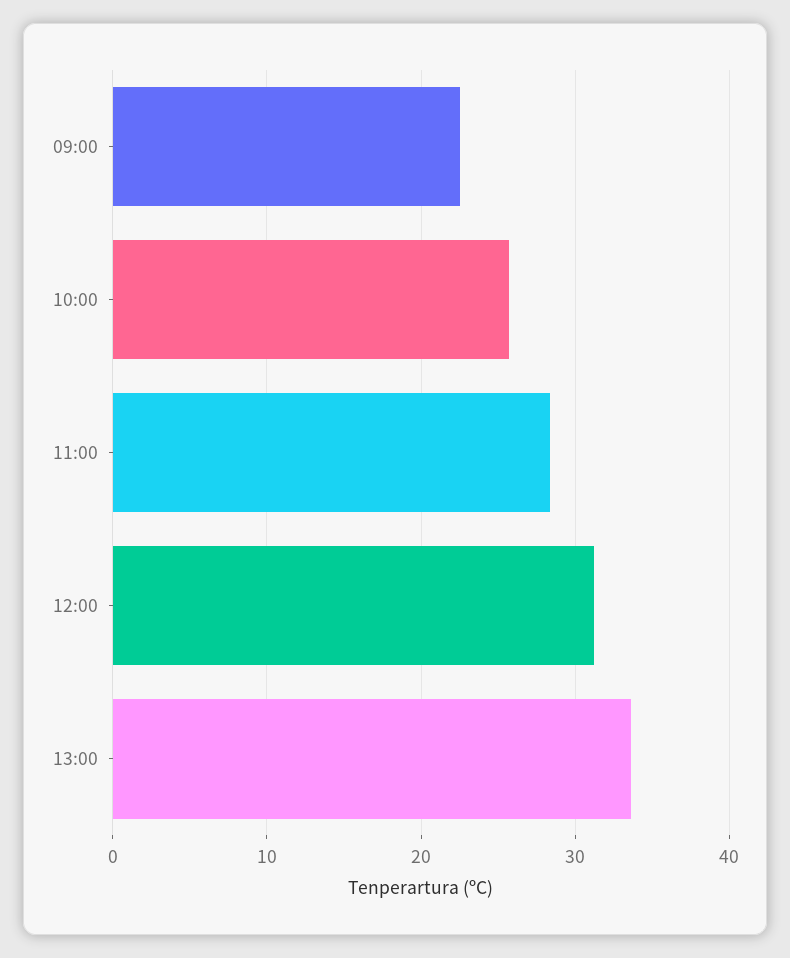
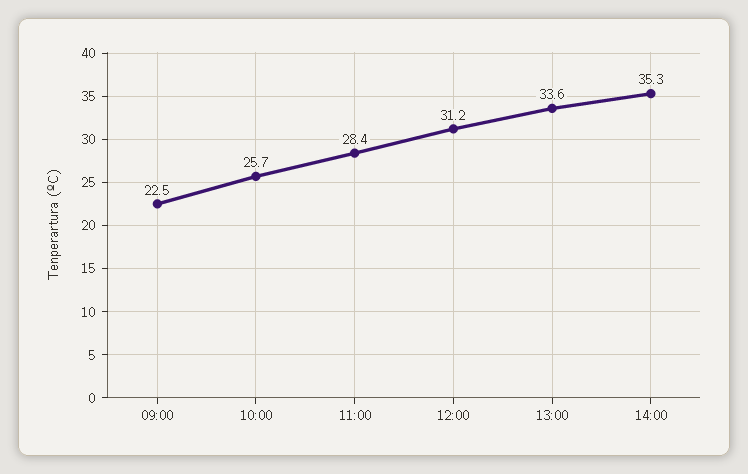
14:00: none -> 35.3

